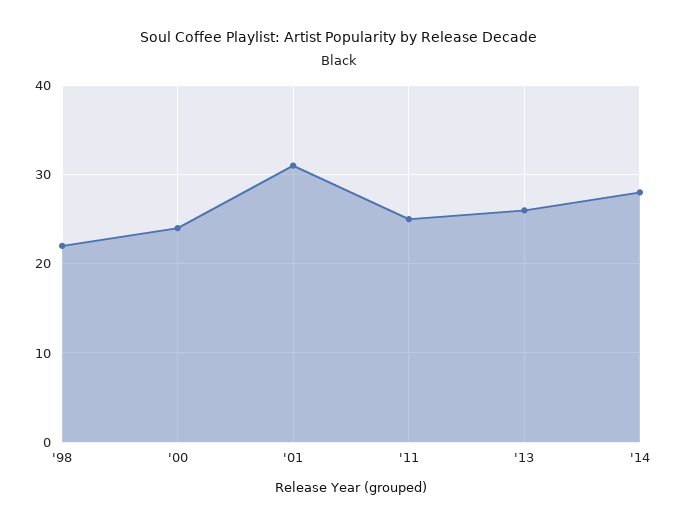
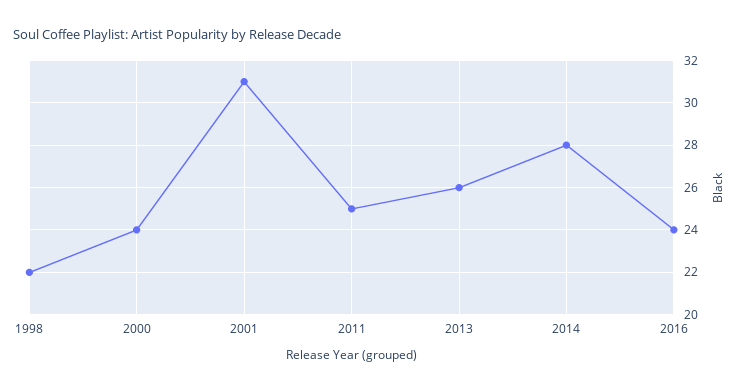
2016: none -> 24

